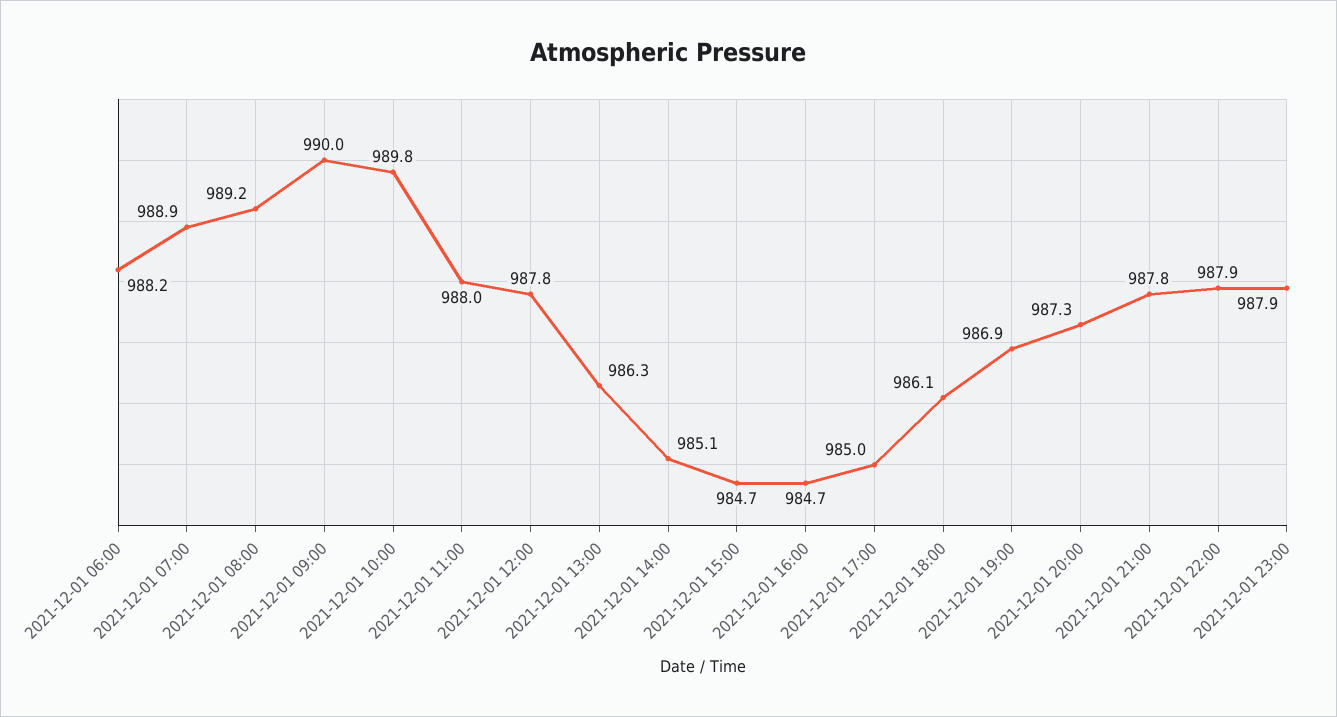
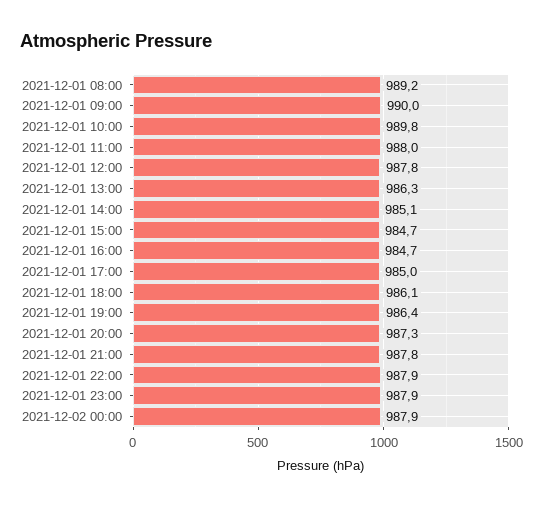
2021-12-01 06:00: 988.2 -> none
2021-12-01 07:00: 988.9 -> none
2021-12-01 19:00: 986.9 -> 986.4
2021-12-02 00:00: none -> 987.9

